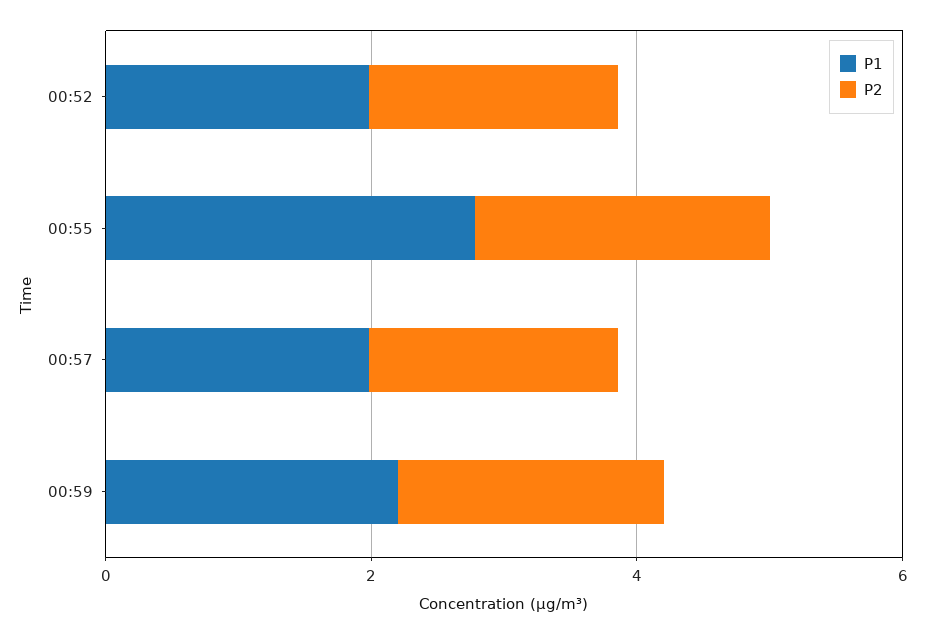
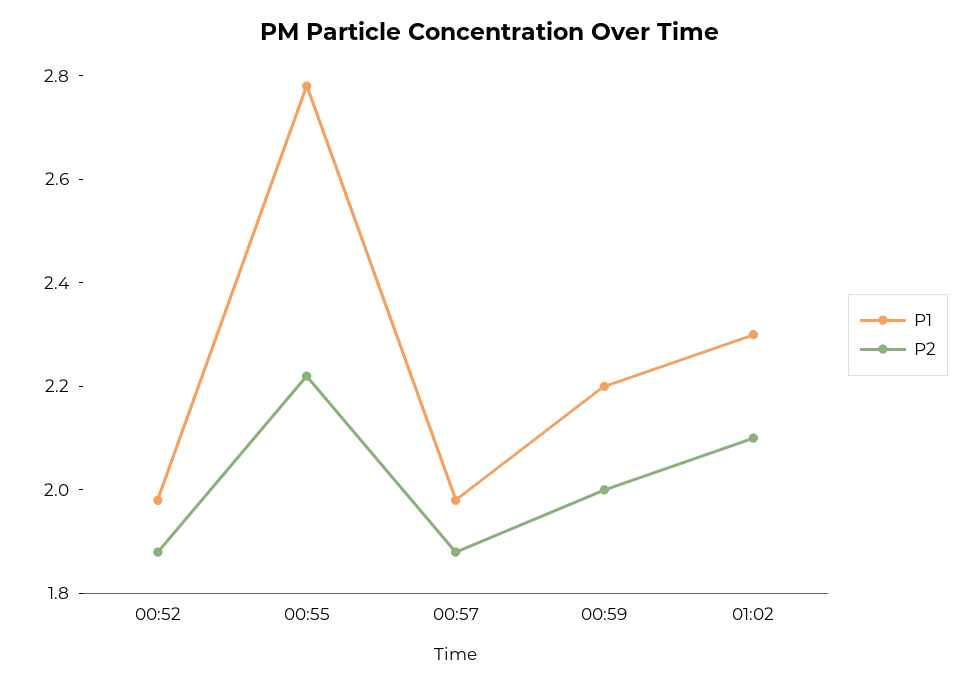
P1, 01:02: none -> 2.3
P2, 01:02: none -> 2.1

